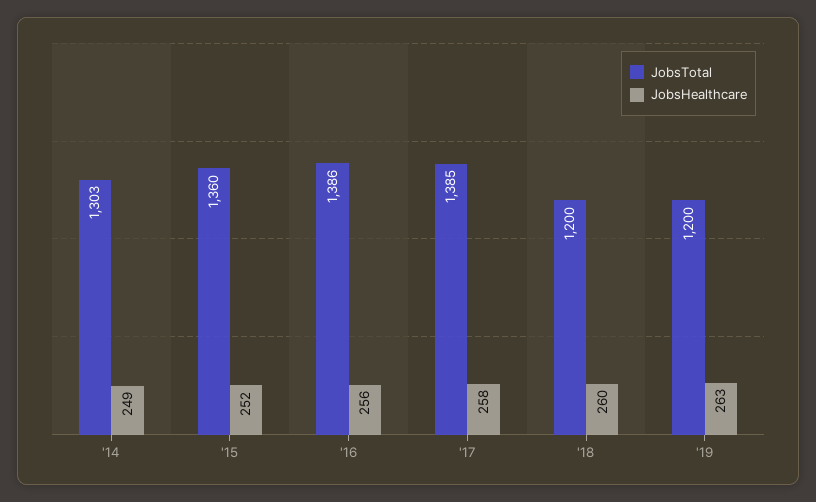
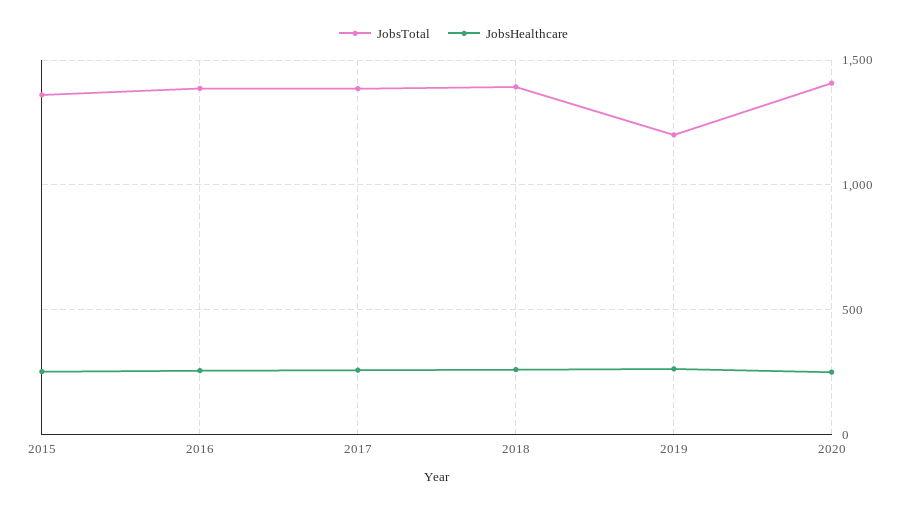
JobsTotal, '14: 1303 -> none
JobsHealthcare, '14: 249 -> none
JobsTotal, '18: 1200 -> 1400
JobsTotal, 2020: none -> 1400
JobsHealthcare, 2020: none -> 250

